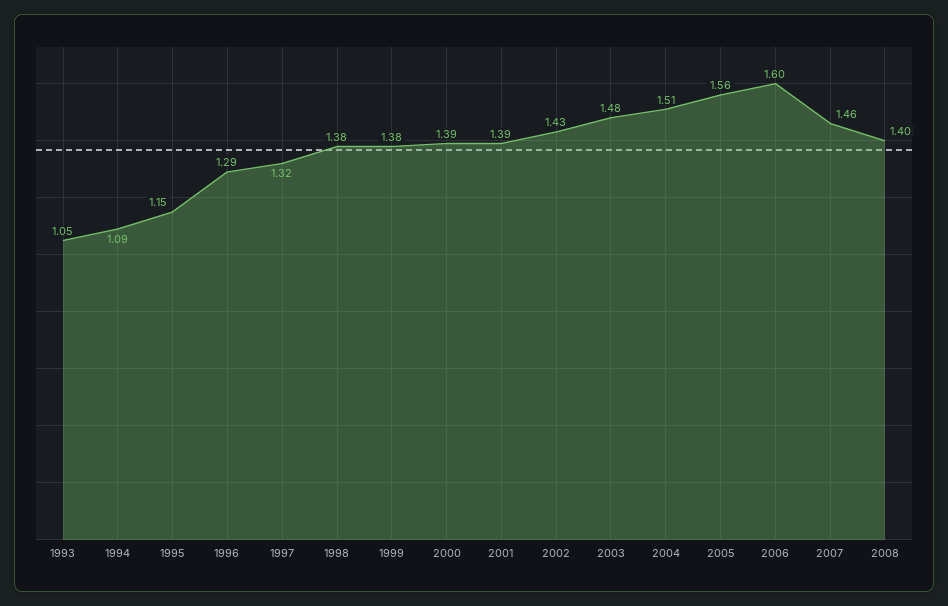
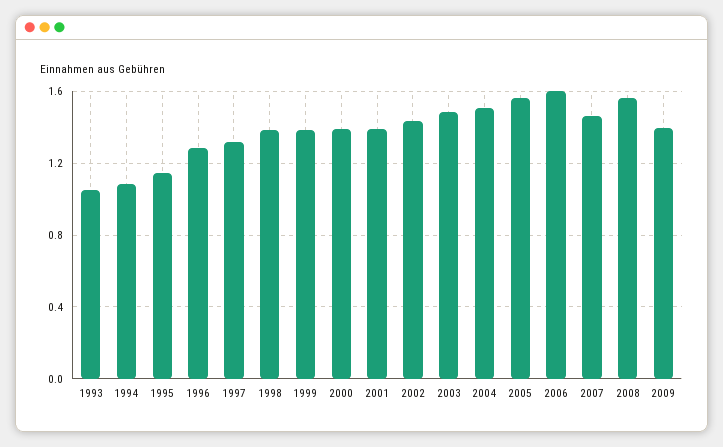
2008: 1.4 -> 1.55
2009: none -> 1.4

